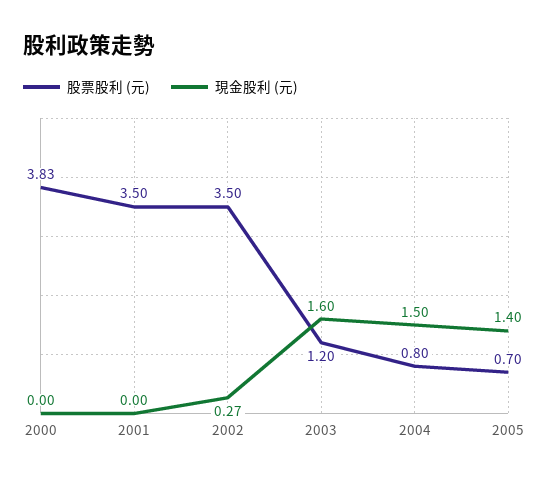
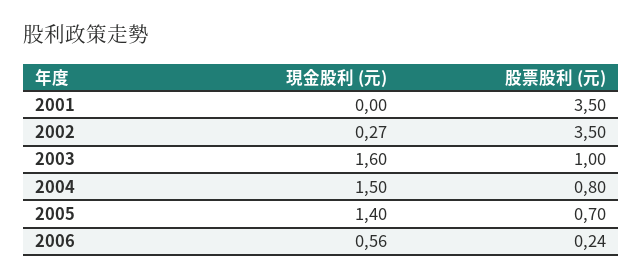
股票股利 (元), 2000: 3.83 -> none
現金股利 (元), 2000: 0 -> none
股票股利 (元), 2003: 1.2 -> 1
現金股利 (元), 2006: none -> 0.56
股票股利 (元), 2006: none -> 0.24

